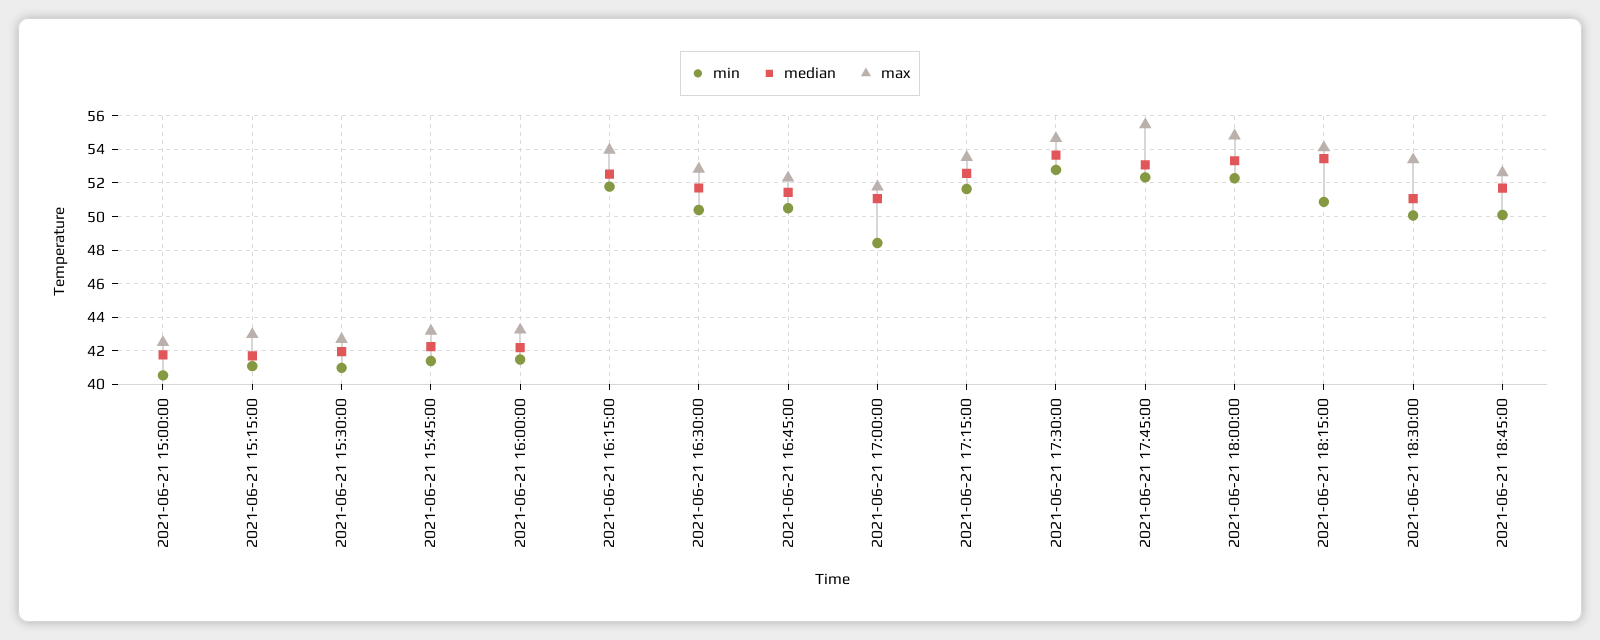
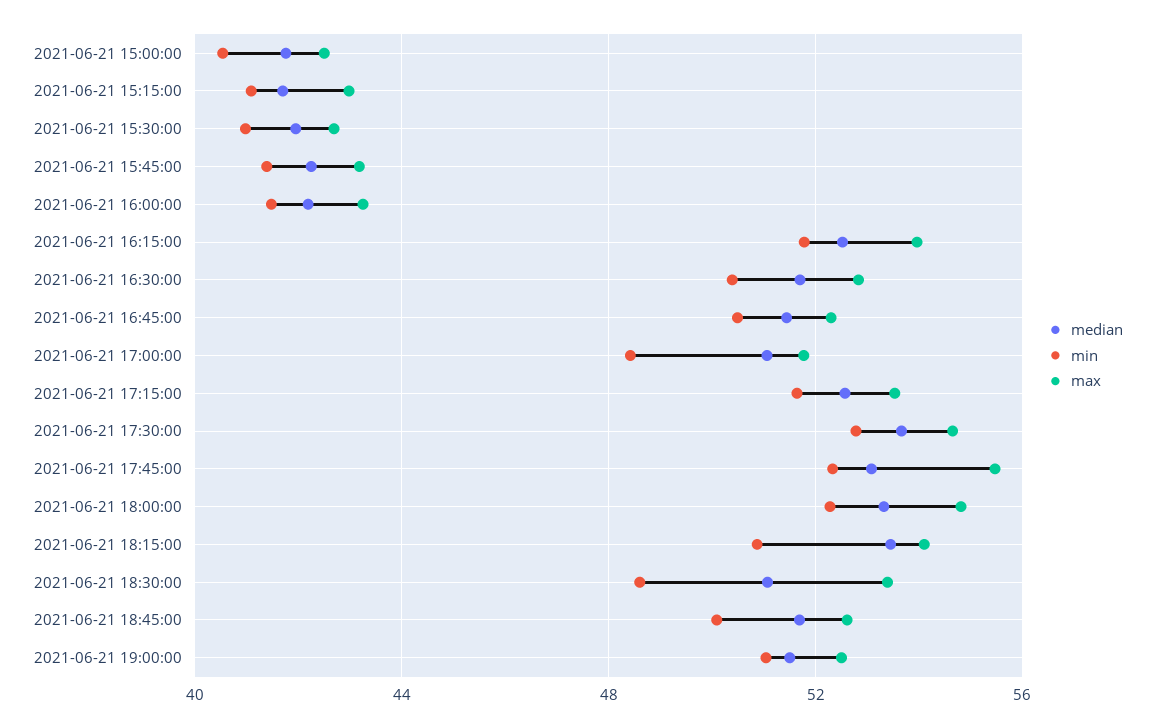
min, 2021-06-21 18:30:00: 50 -> 48.5
median, 2021-06-21 19:00:00: none -> 51.5
min, 2021-06-21 19:00:00: none -> 51
max, 2021-06-21 19:00:00: none -> 52.5

